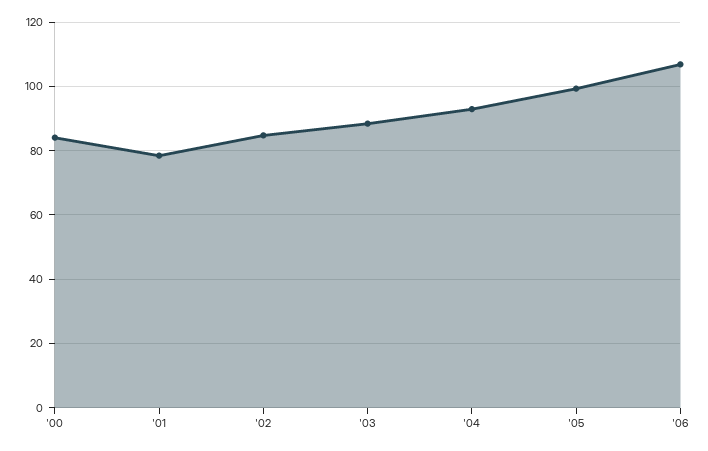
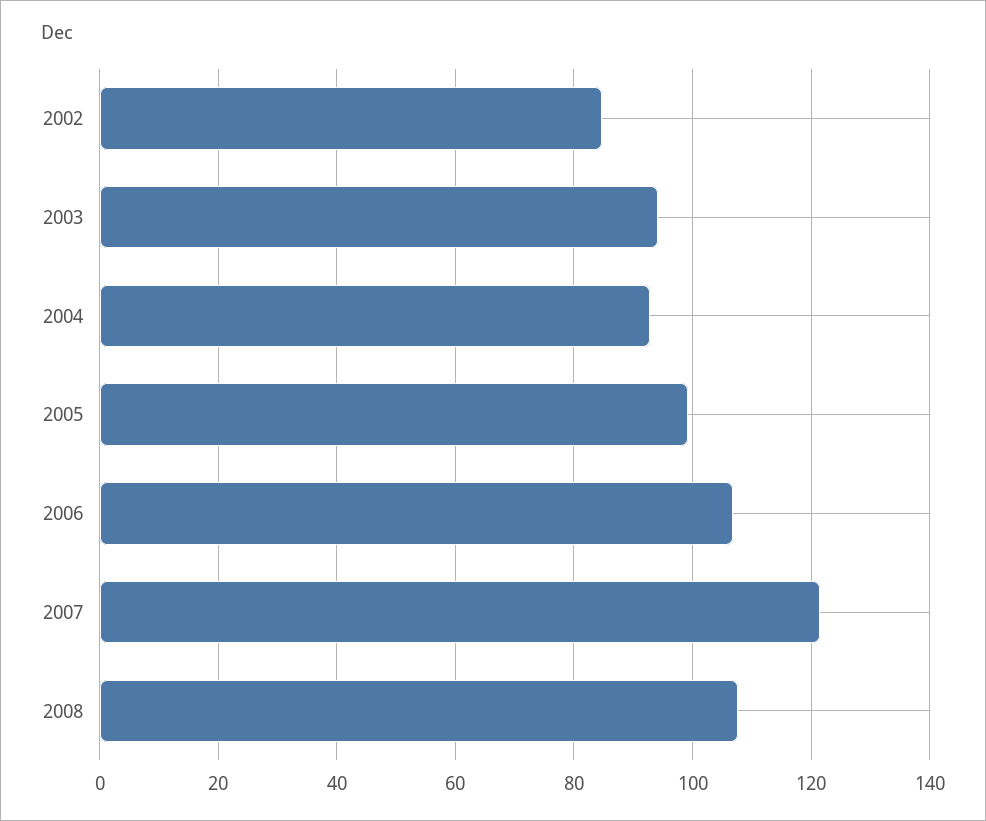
'00: 84 -> none
'01: 78 -> none
'03: 88 -> 94
2007: none -> 122
2008: none -> 108

